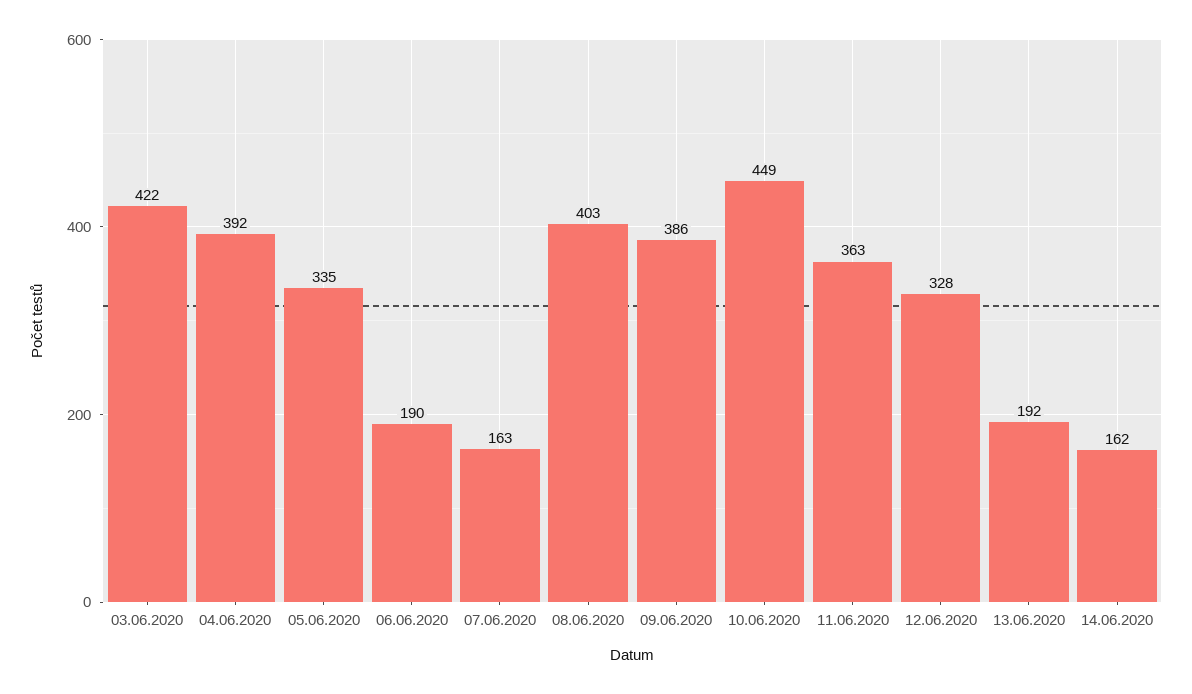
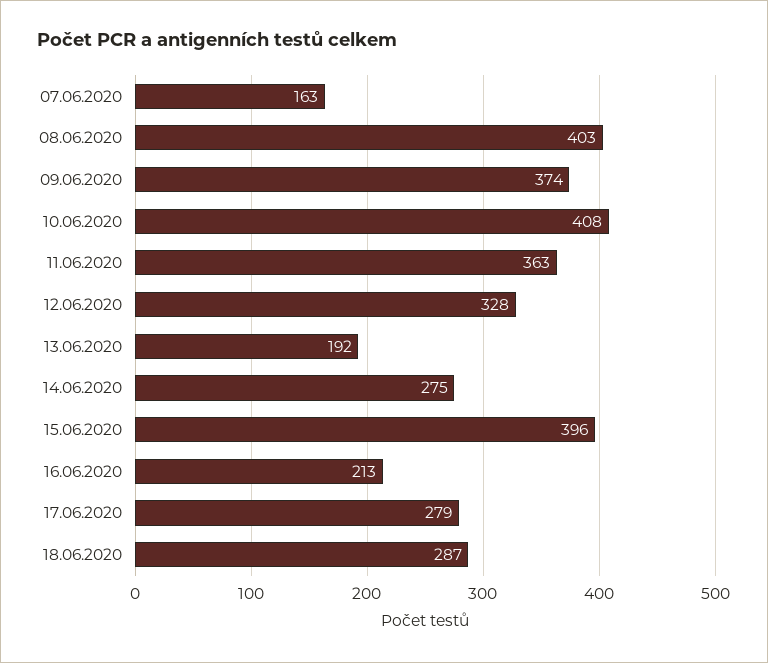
03.06.2020: 422 -> none
04.06.2020: 392 -> none
05.06.2020: 335 -> none
06.06.2020: 190 -> none
09.06.2020: 386 -> 374
10.06.2020: 449 -> 408
14.06.2020: 162 -> 275
15.06.2020: none -> 396
16.06.2020: none -> 213
17.06.2020: none -> 279
18.06.2020: none -> 287

